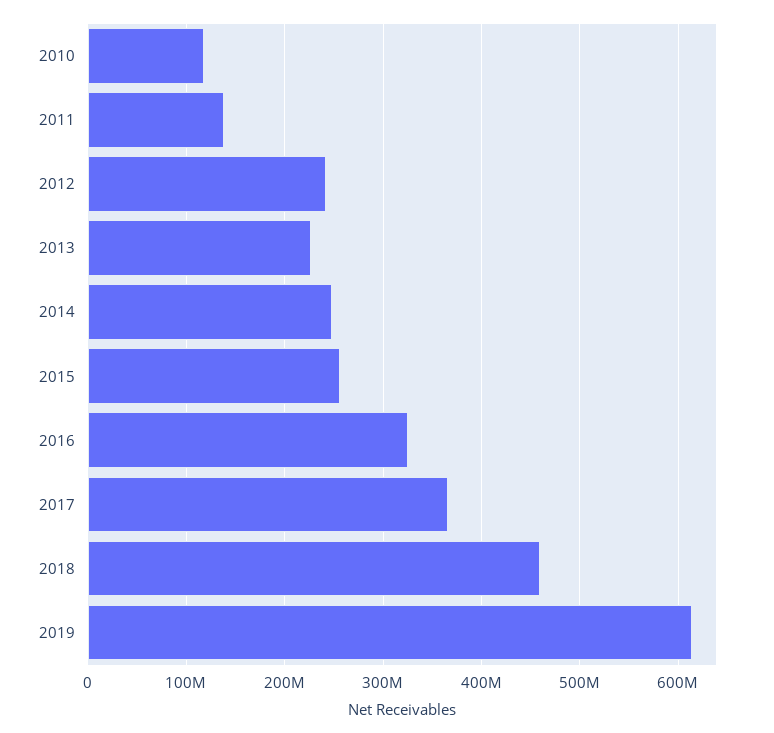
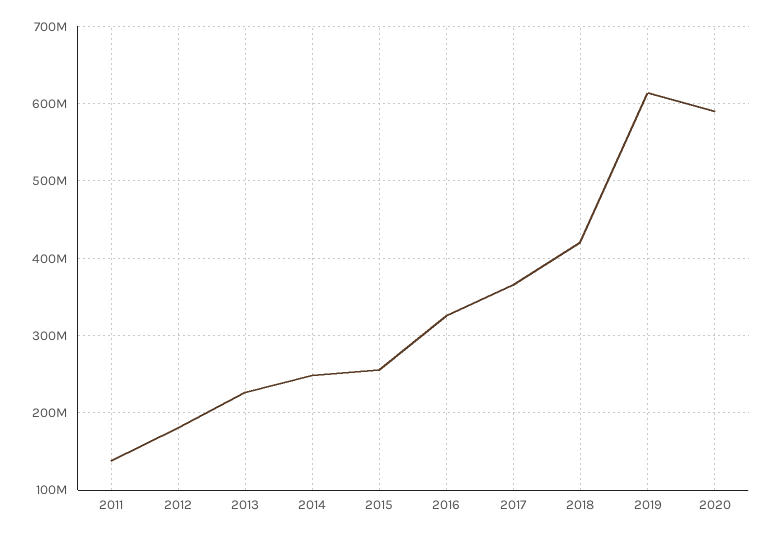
2010: 120000000 -> none
2012: 240000000 -> 180000000
2018: 460000000 -> 420000000
2020: none -> 590000000

